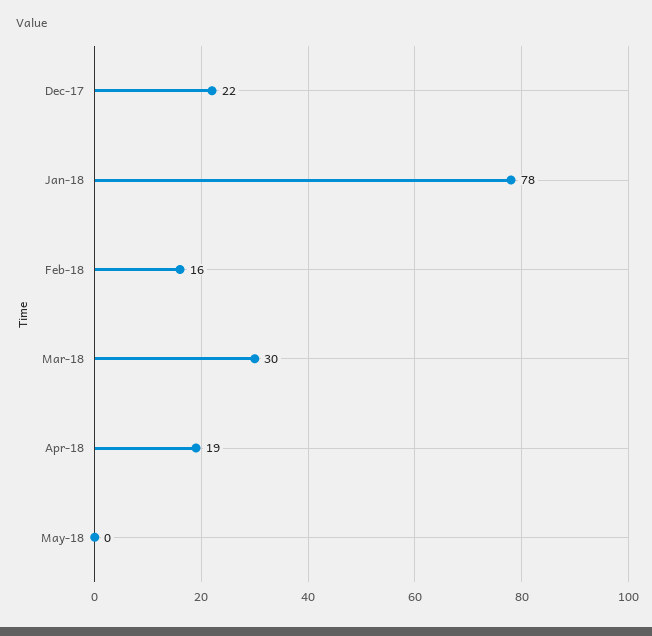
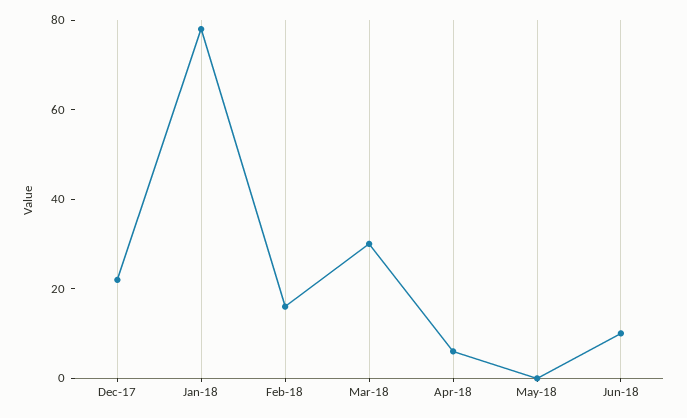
Apr-18: 19 -> 5
Jun-18: none -> 10

